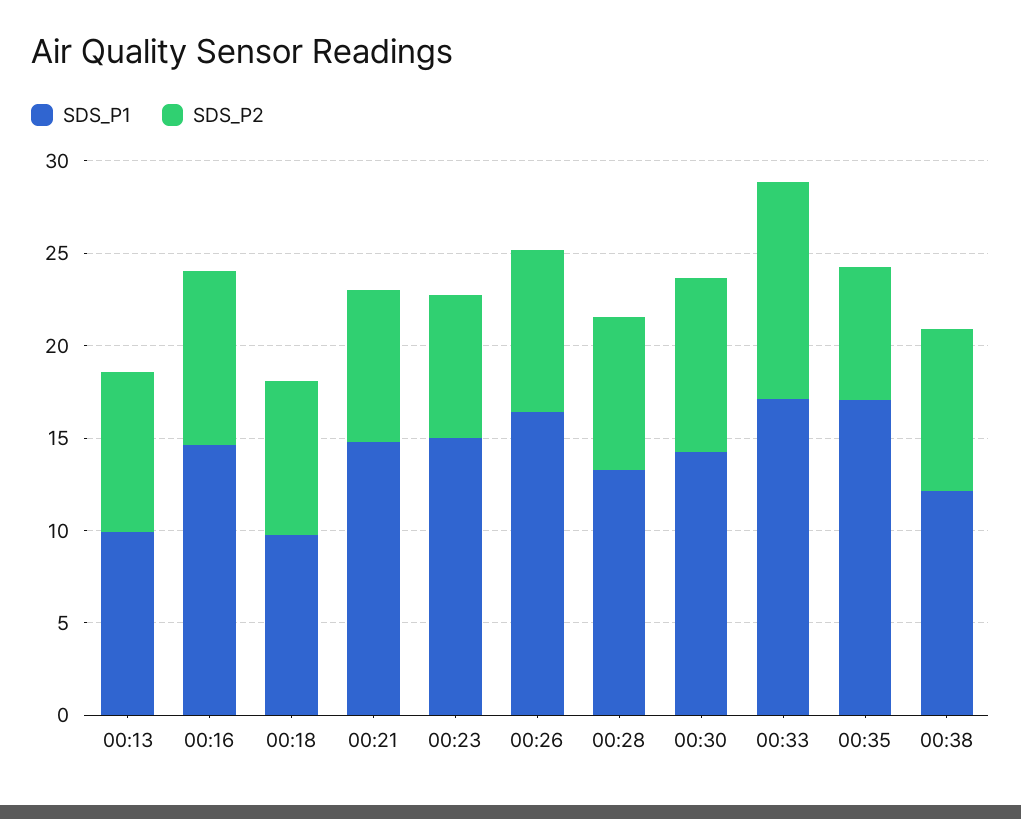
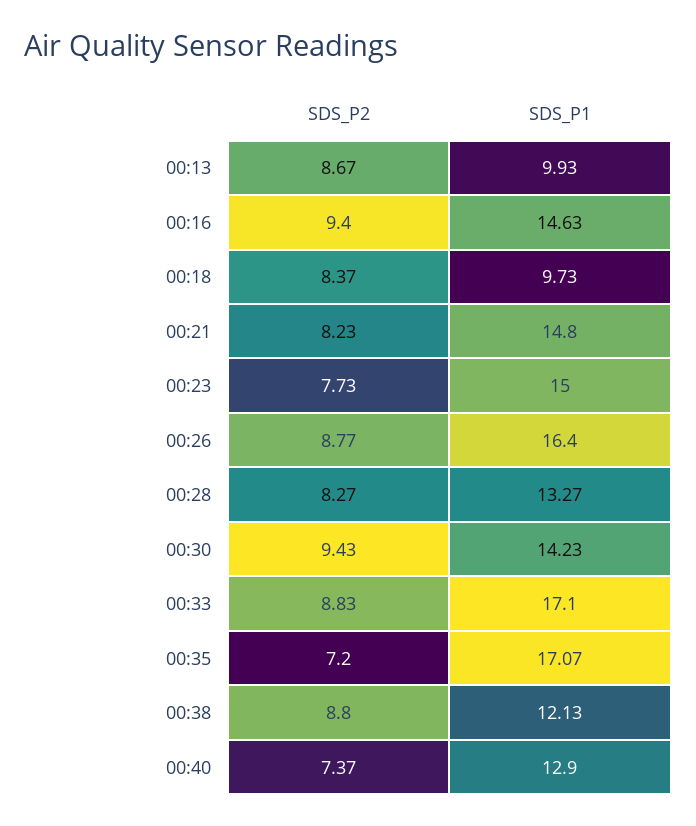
SDS_P2, 00:33: 12 -> 8.83
SDS_P2, 00:40: none -> 7.37
SDS_P1, 00:40: none -> 12.9

